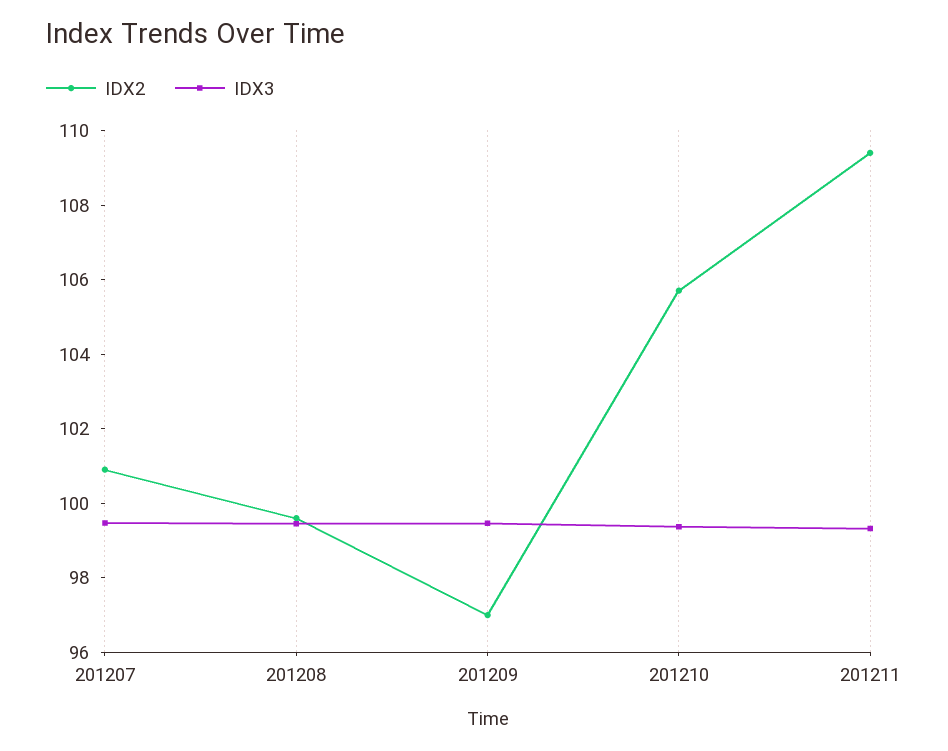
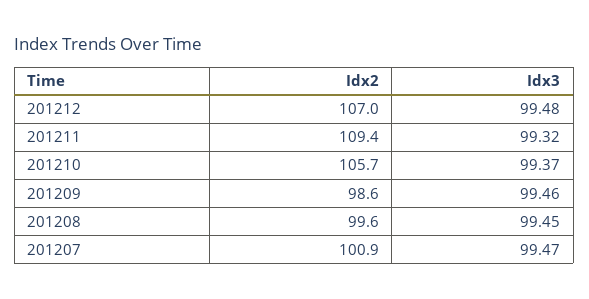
IDX2, 201209: 97 -> 98.6
IDX2, 201212: none -> 107
IDX3, 201212: none -> 99.48

